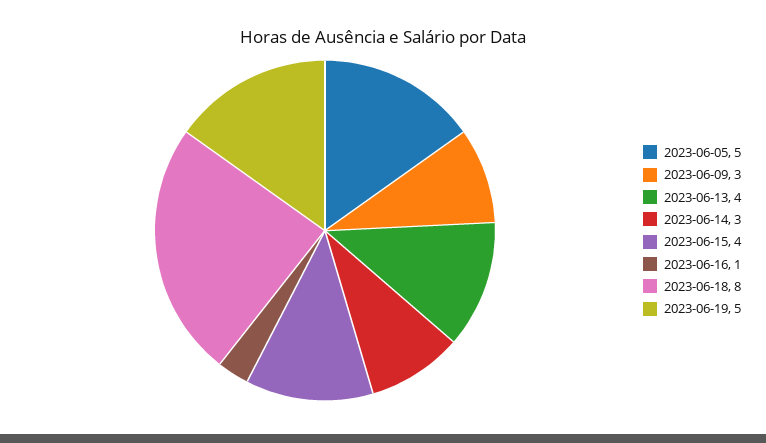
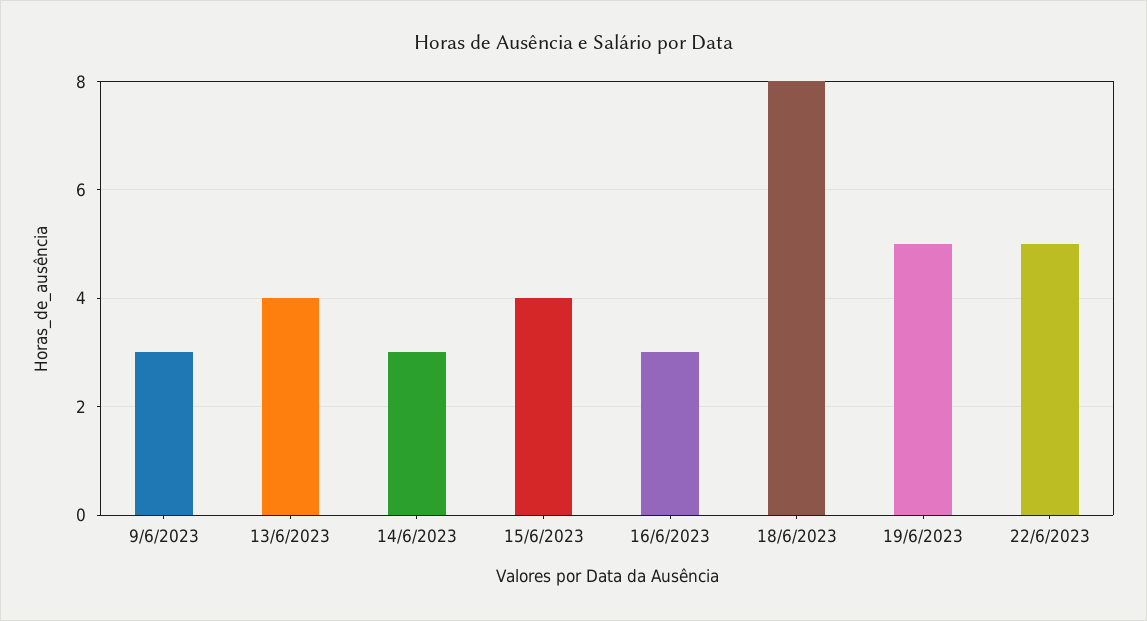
2023-06-05: 5 -> none
2023-06-16: 1 -> 3
22/6/2023: none -> 5

